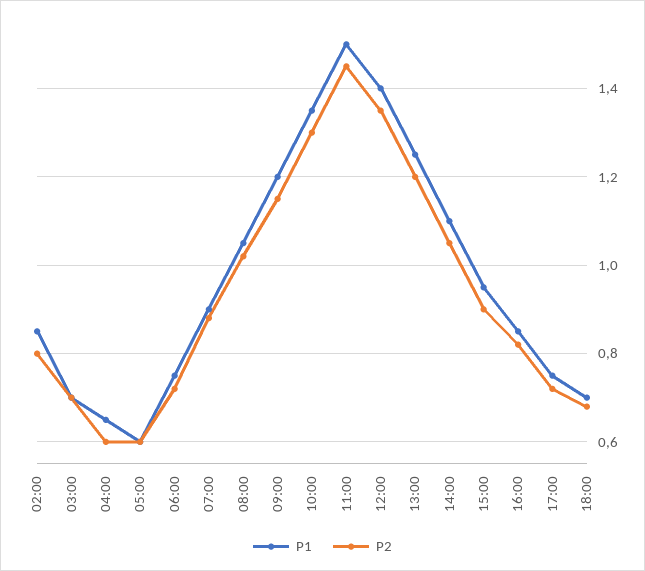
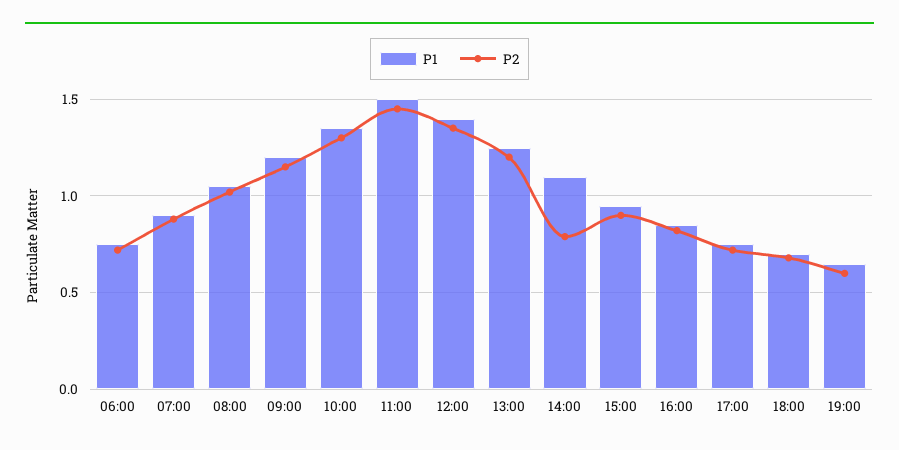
P1, 02:00: 0.85 -> none
P2, 02:00: 0.8 -> none
P1, 03:00: 0.7 -> none
P2, 03:00: 0.7 -> none
P1, 04:00: 0.65 -> none
P2, 04:00: 0.6 -> none
P1, 05:00: 0.6 -> none
P2, 05:00: 0.6 -> none
P2, 14:00: 1.05 -> 0.8
P1, 19:00: none -> 0.65
P2, 19:00: none -> 0.6

